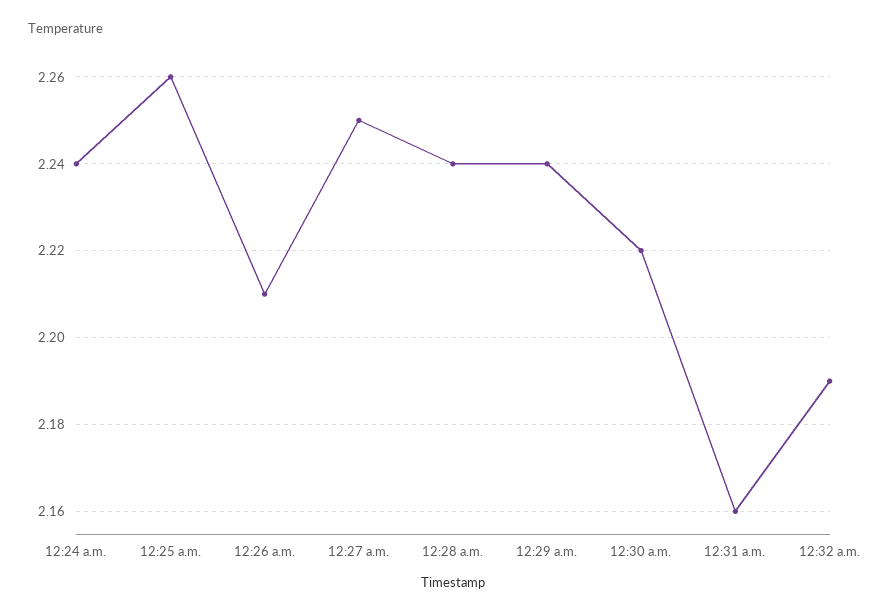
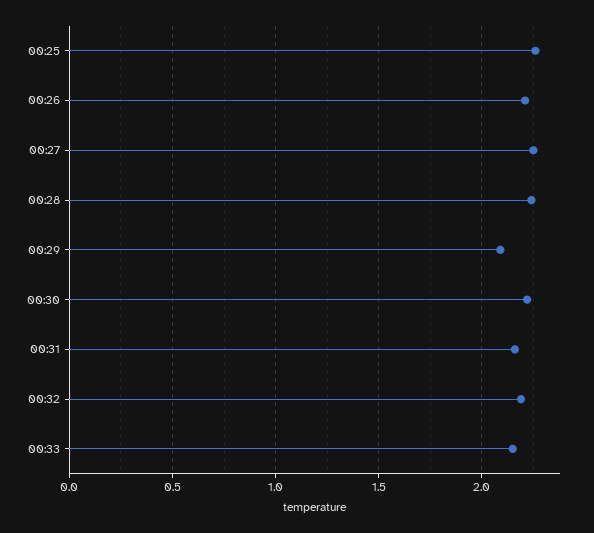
12:24 a.m.: 2.24 -> none
12:29 a.m.: 2.24 -> 2.1
00:33: none -> 2.15

